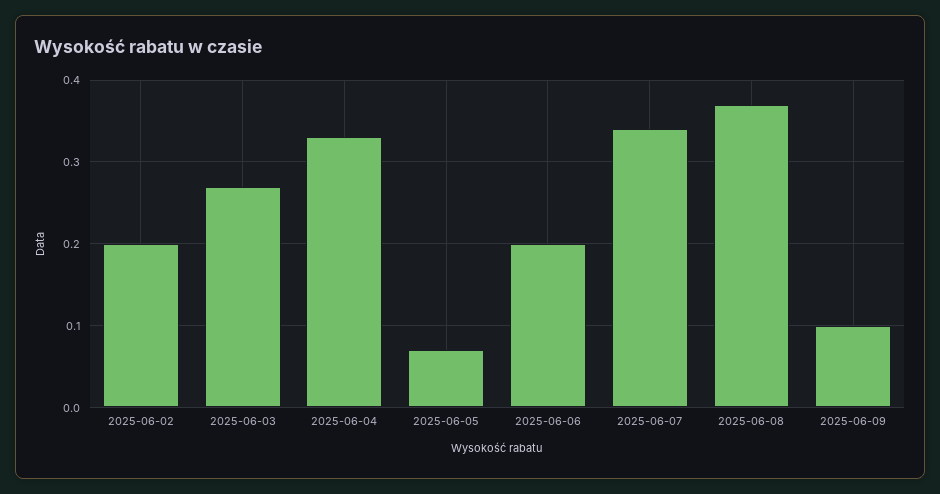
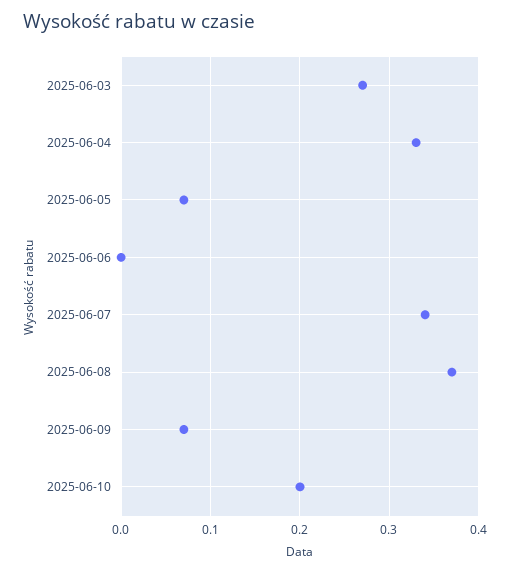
2025-06-02: 0.2 -> none
2025-06-06: 0.2 -> 0
2025-06-09: 0.1 -> 0.07
2025-06-10: none -> 0.2

